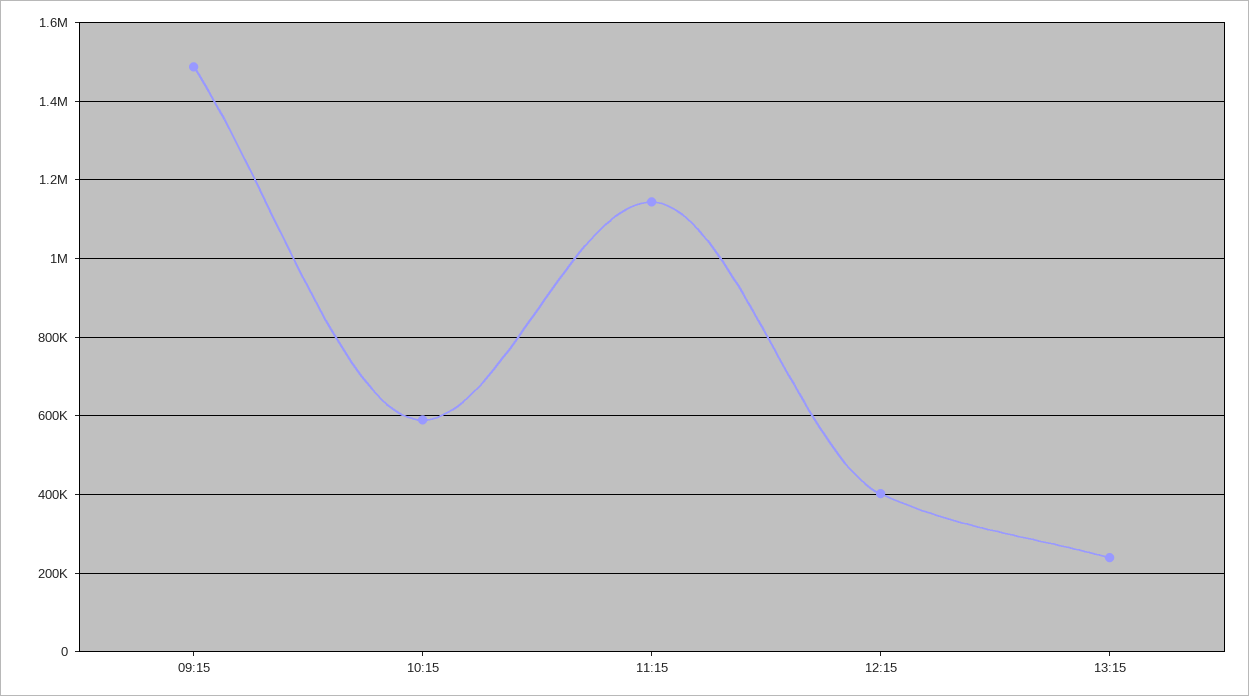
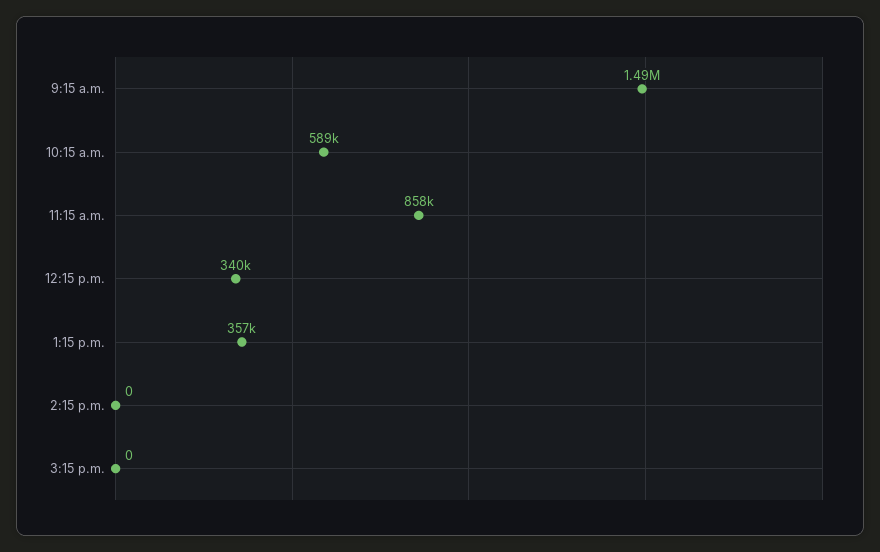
11:15: 1140000 -> 858000
12:15: 400000 -> 340000
13:15: 240000 -> 357000
2:15 p.m.: none -> 0
3:15 p.m.: none -> 0

